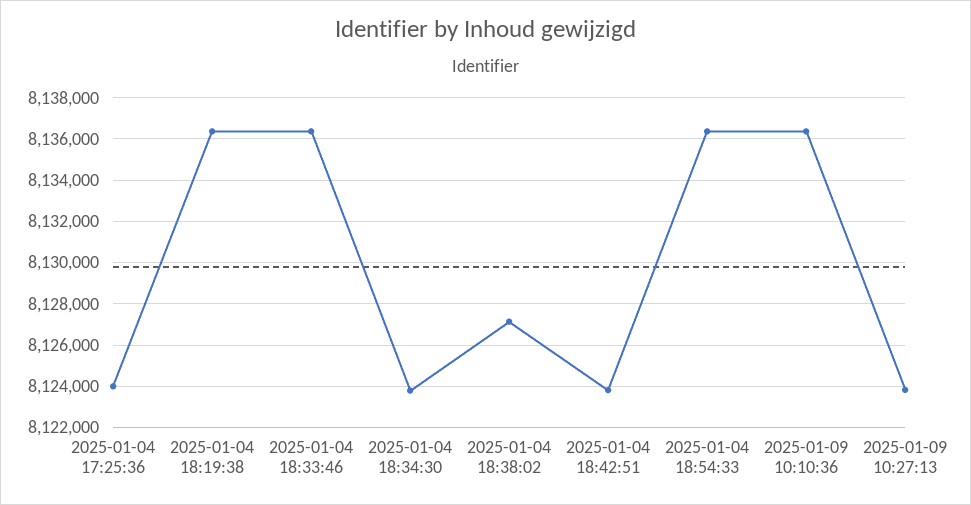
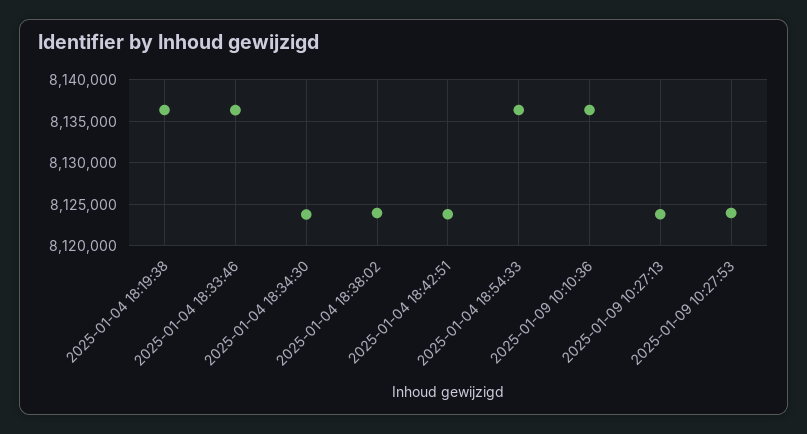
2025-01-04 17:25:36: 8124000 -> none
2025-01-04 18:38:02: 8127000 -> 8124000
2025-01-09 10:27:53: none -> 8124000

